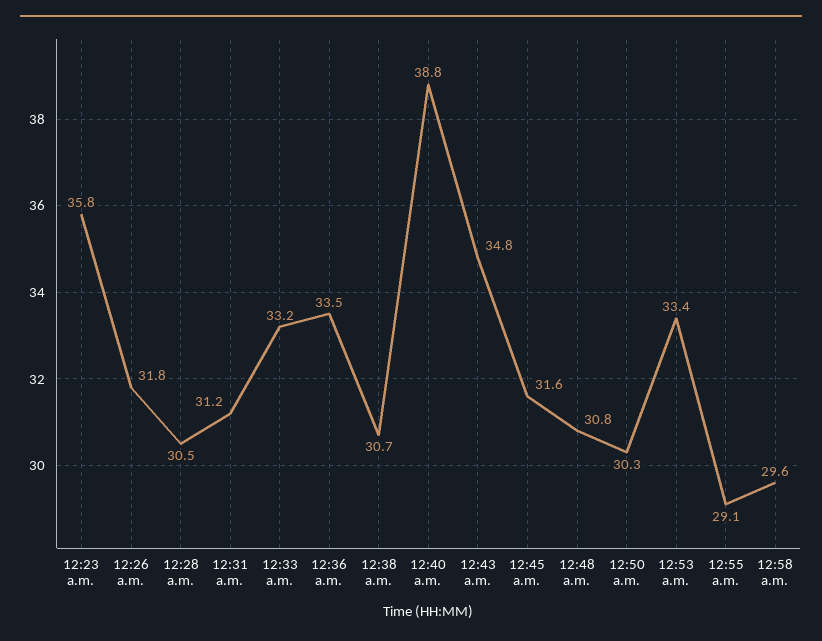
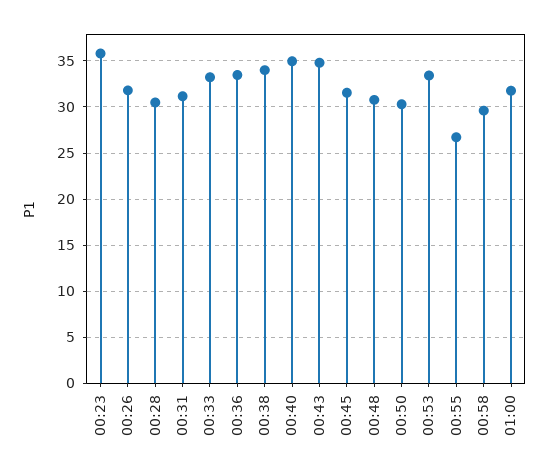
12:38 a.m.: 30.7 -> 34
12:40 a.m.: 38.8 -> 35
12:55 a.m.: 29.1 -> 27
01:00: none -> 32

